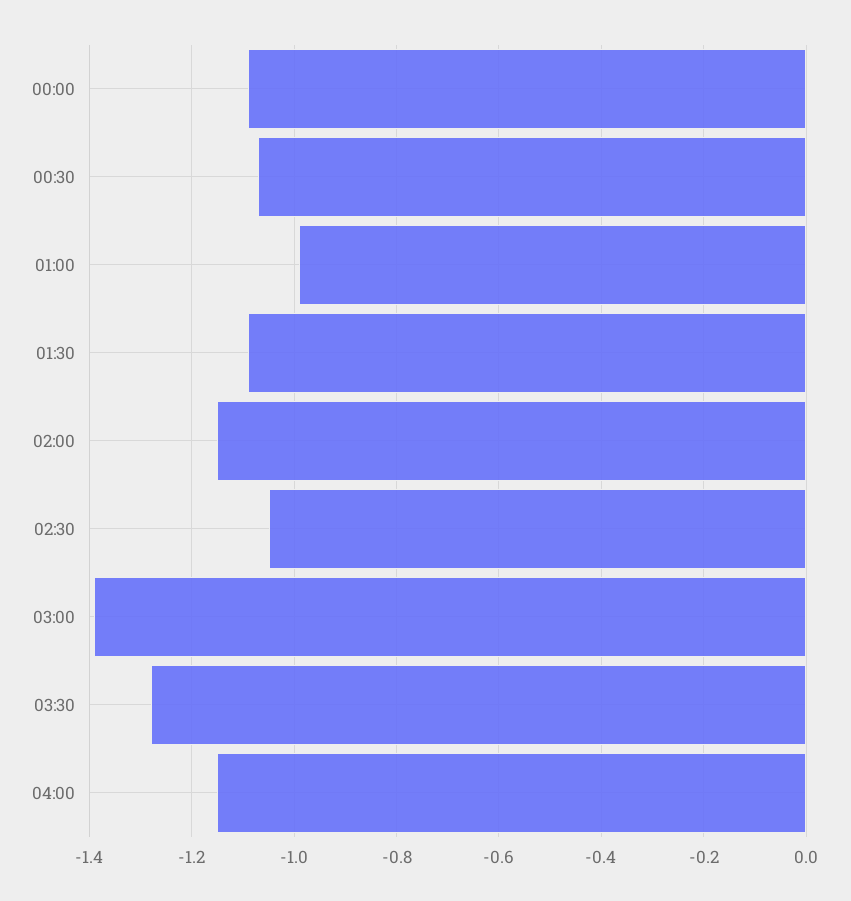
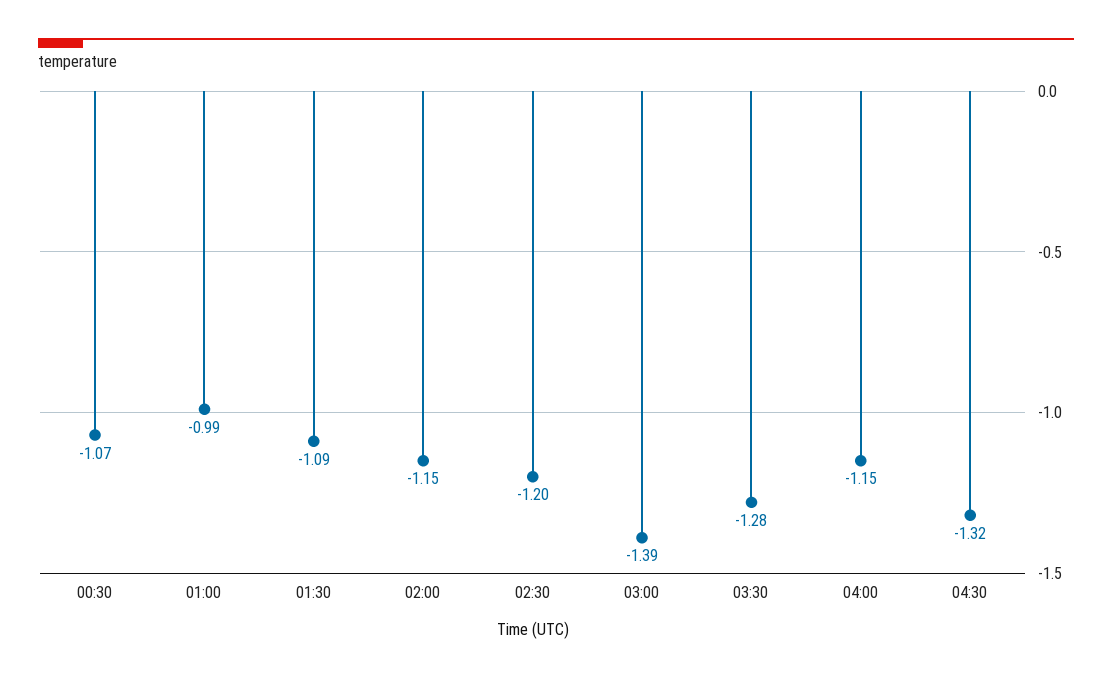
00:00: -1.1 -> none
02:30: -1.05 -> -1.2
04:30: none -> -1.32

